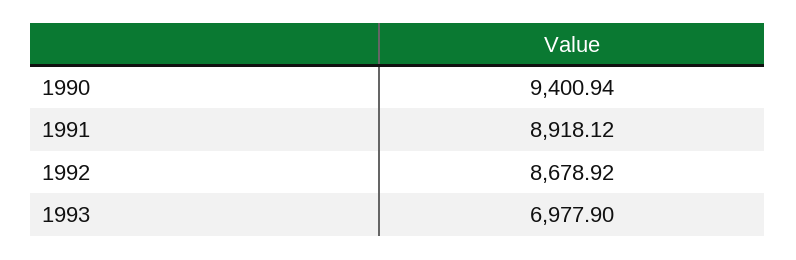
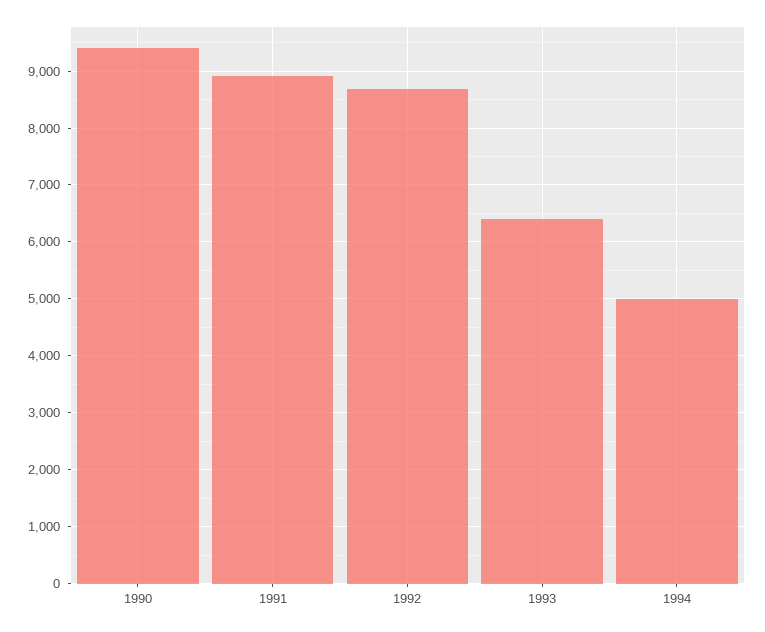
1993: 6977.9 -> 6400
1994: none -> 5000

